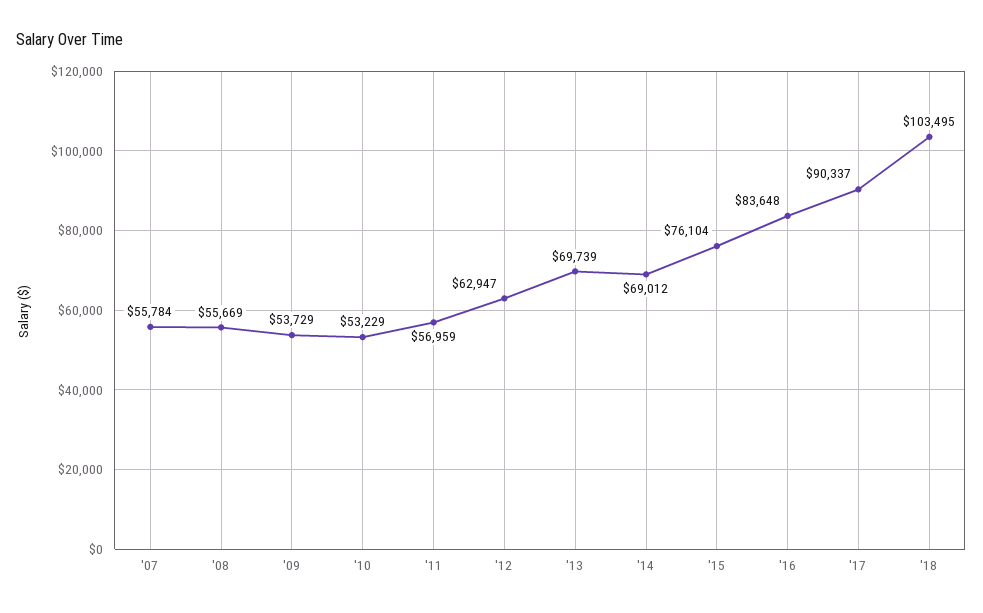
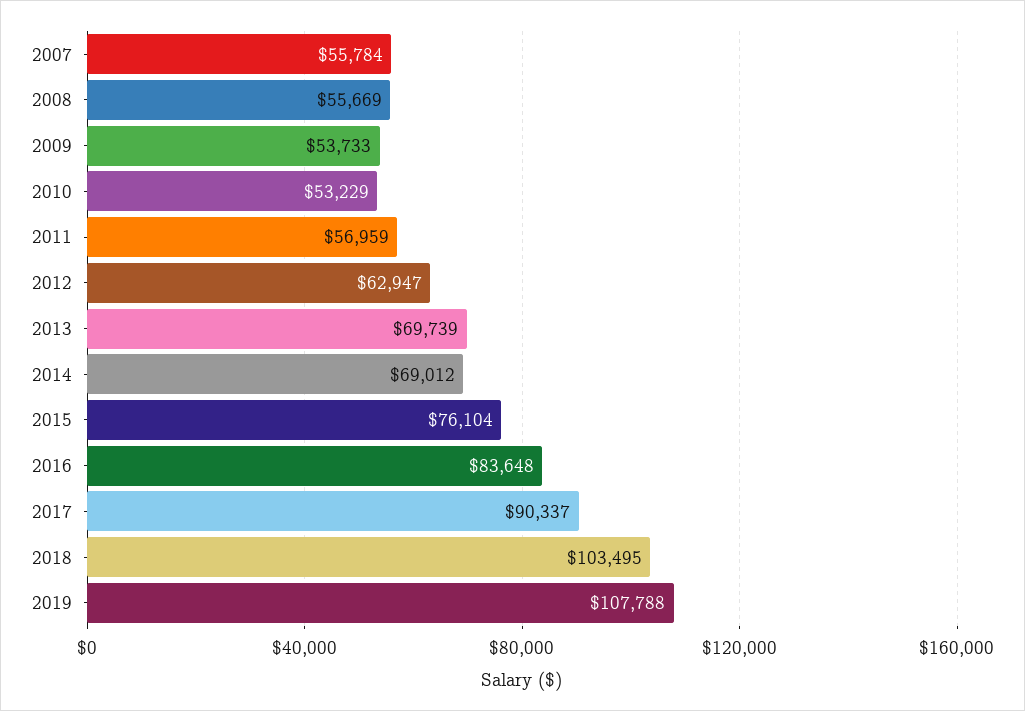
'09: 53729 -> 53733
2019: none -> 107788

